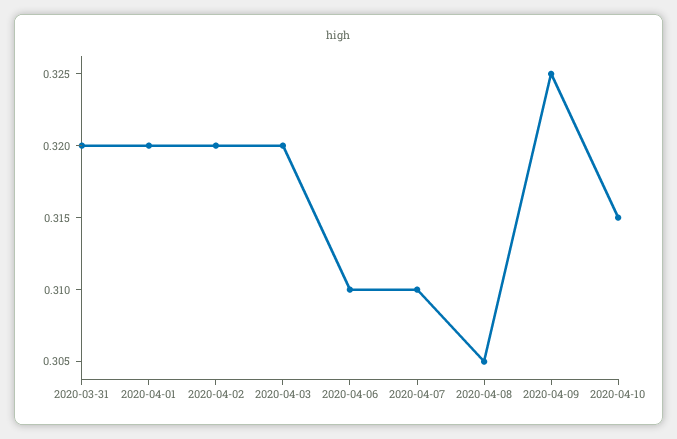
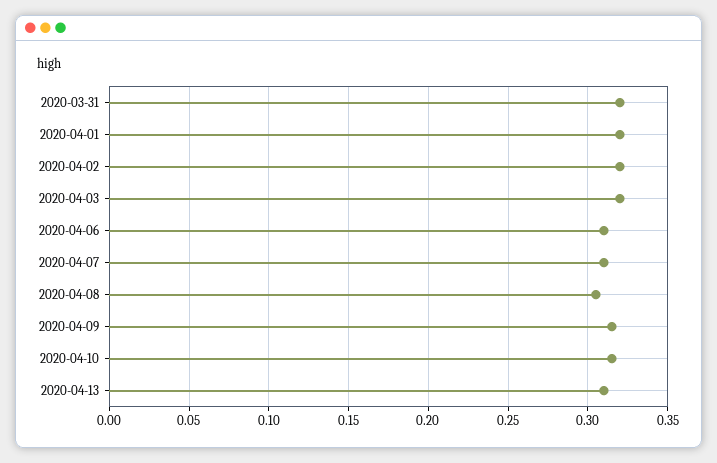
2020-04-09: 0.325 -> 0.315
2020-04-13: none -> 0.31

